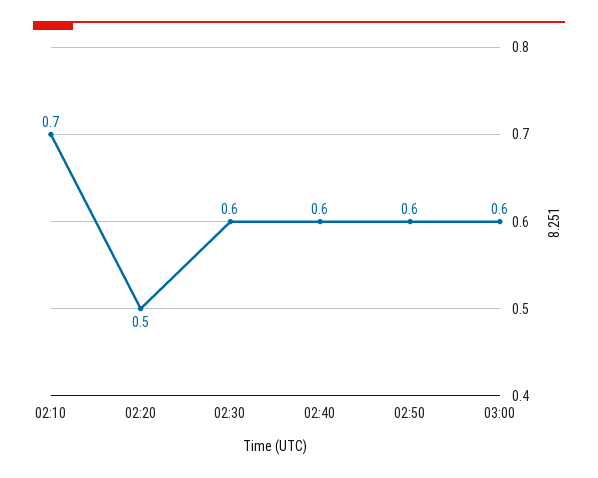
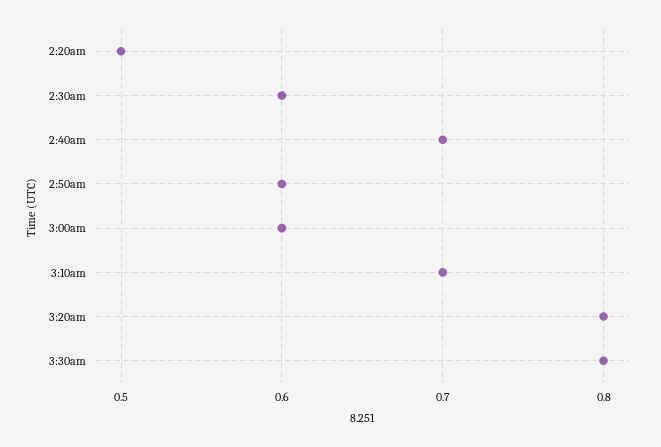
02:10: 0.7 -> none
02:40: 0.6 -> 0.7
3:10am: none -> 0.7
3:20am: none -> 0.8
3:30am: none -> 0.8

